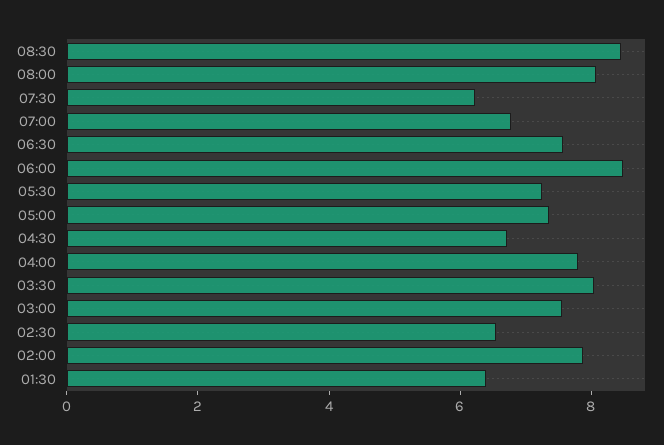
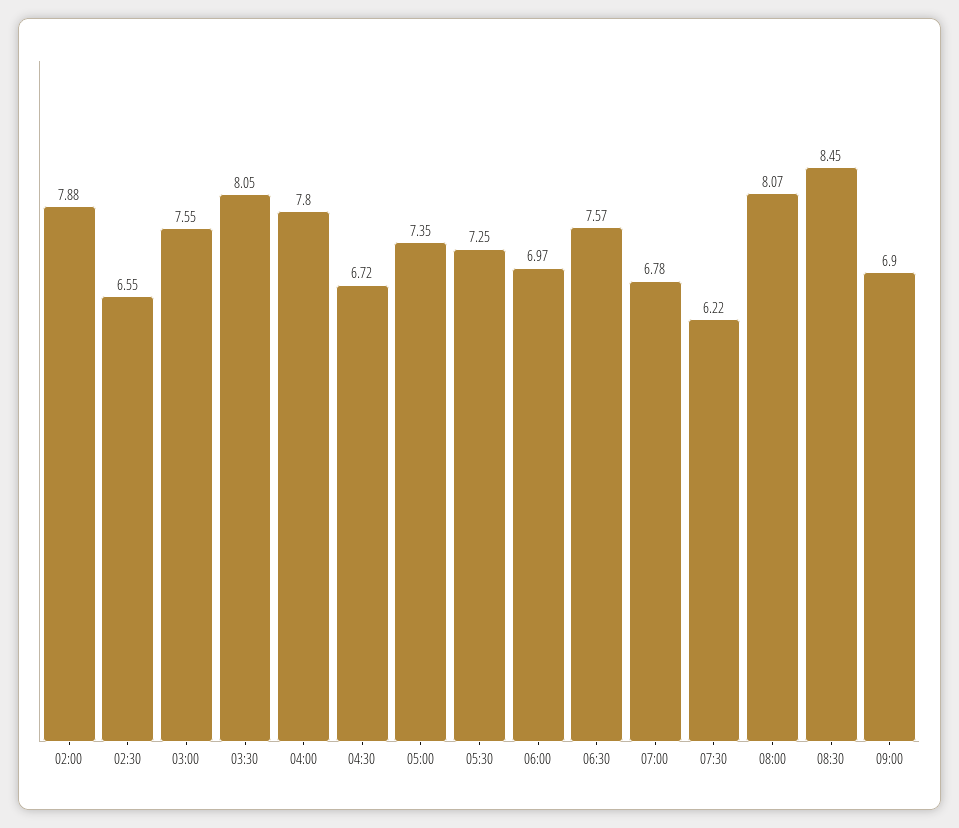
06:00: 8.5 -> 6.97
01:30: 6.5 -> none
09:00: none -> 6.9

